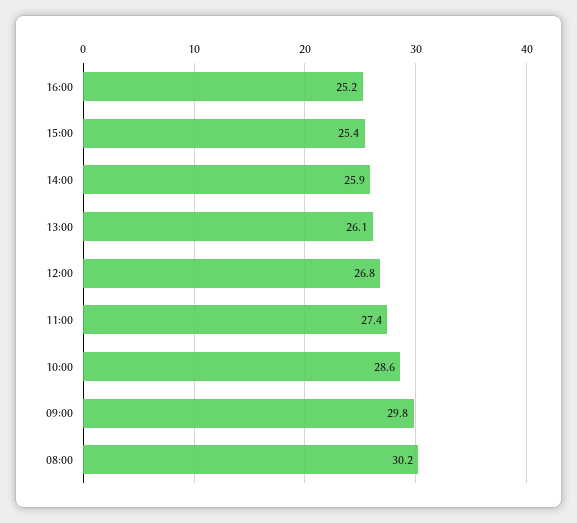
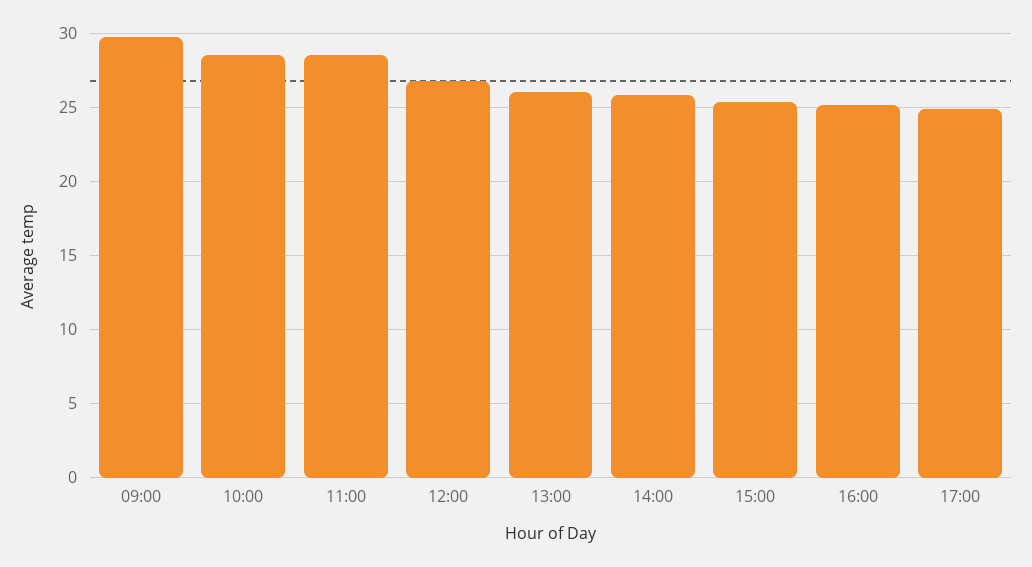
11:00: 27.4 -> 28.5
08:00: 30.2 -> none
17:00: none -> 25

